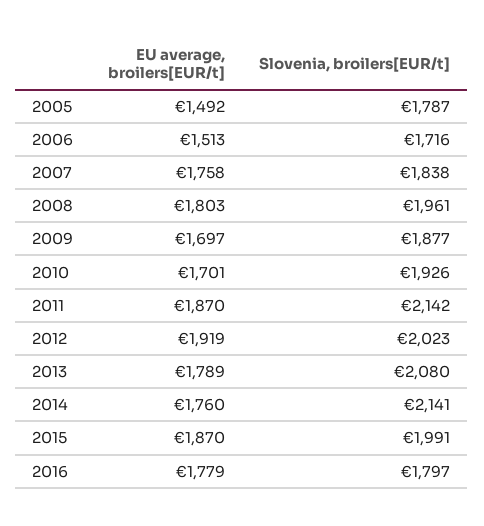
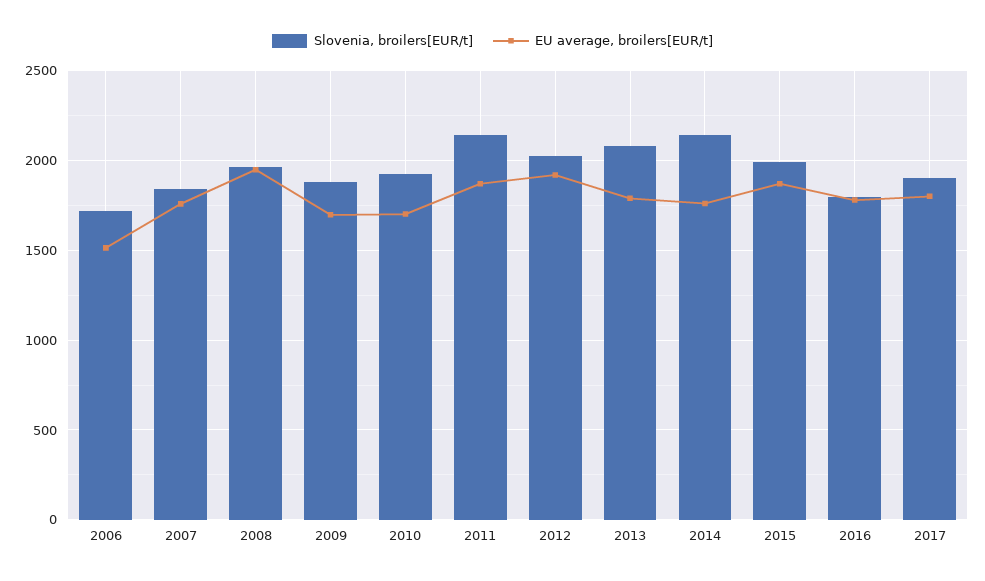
EU average, broilers[EUR/t], 2005: 1492 -> none
Slovenia, broilers[EUR/t], 2005: 1787 -> none
EU average, broilers[EUR/t], 2008: 1803 -> 1950
Slovenia, broilers[EUR/t], 2017: none -> 1900
EU average, broilers[EUR/t], 2017: none -> 1800

